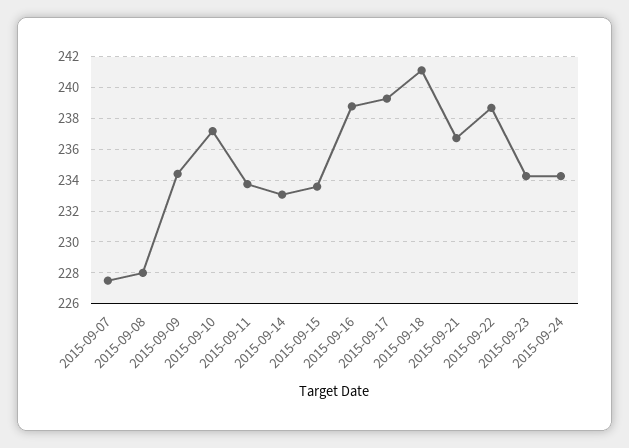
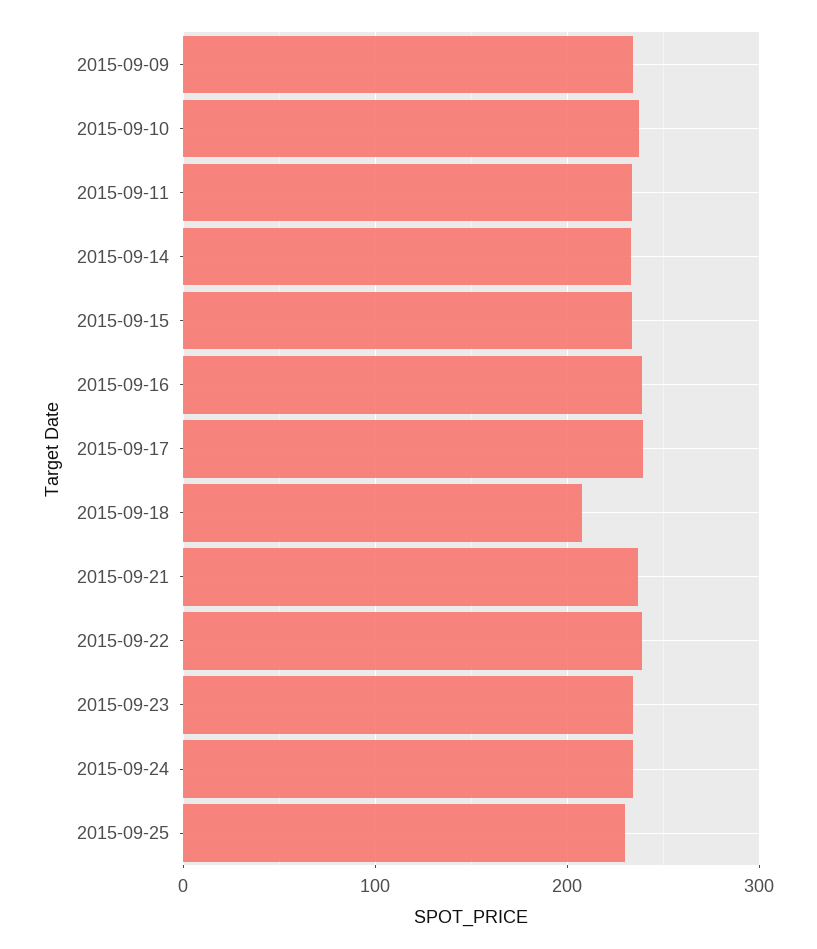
2015-09-07: 227.5 -> none
2015-09-08: 228 -> none
2015-09-18: 241 -> 210
2015-09-25: none -> 230

